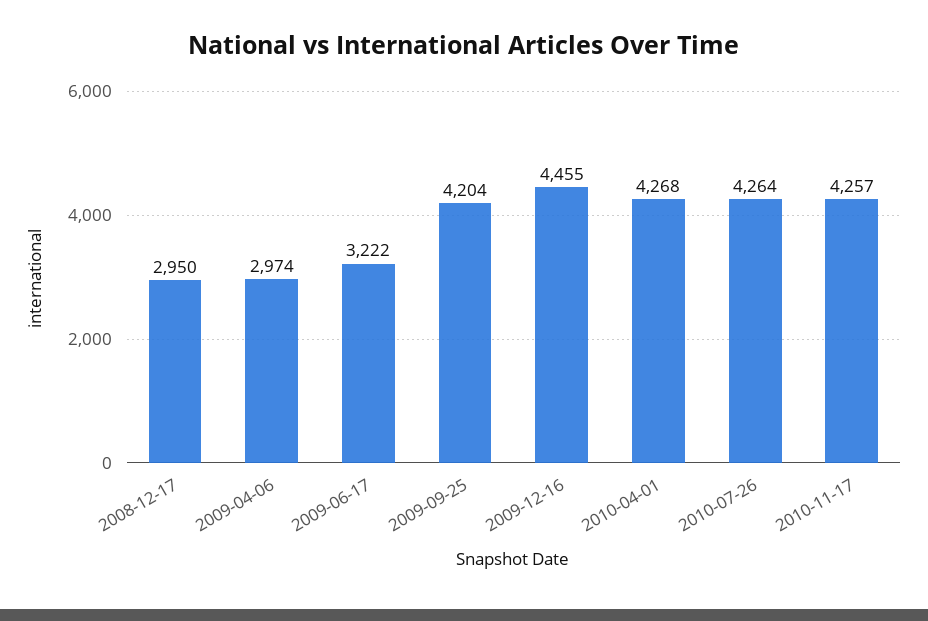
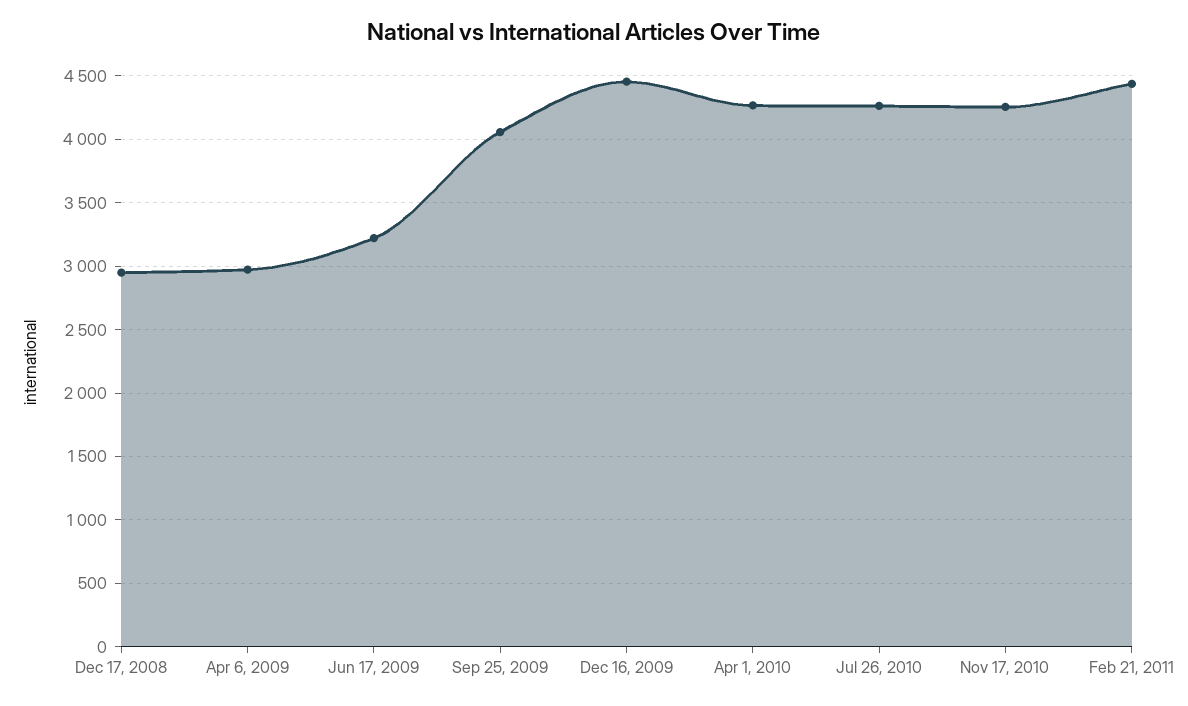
2009-09-25: 4204 -> 4050
Feb 21, 2011: none -> 4450

